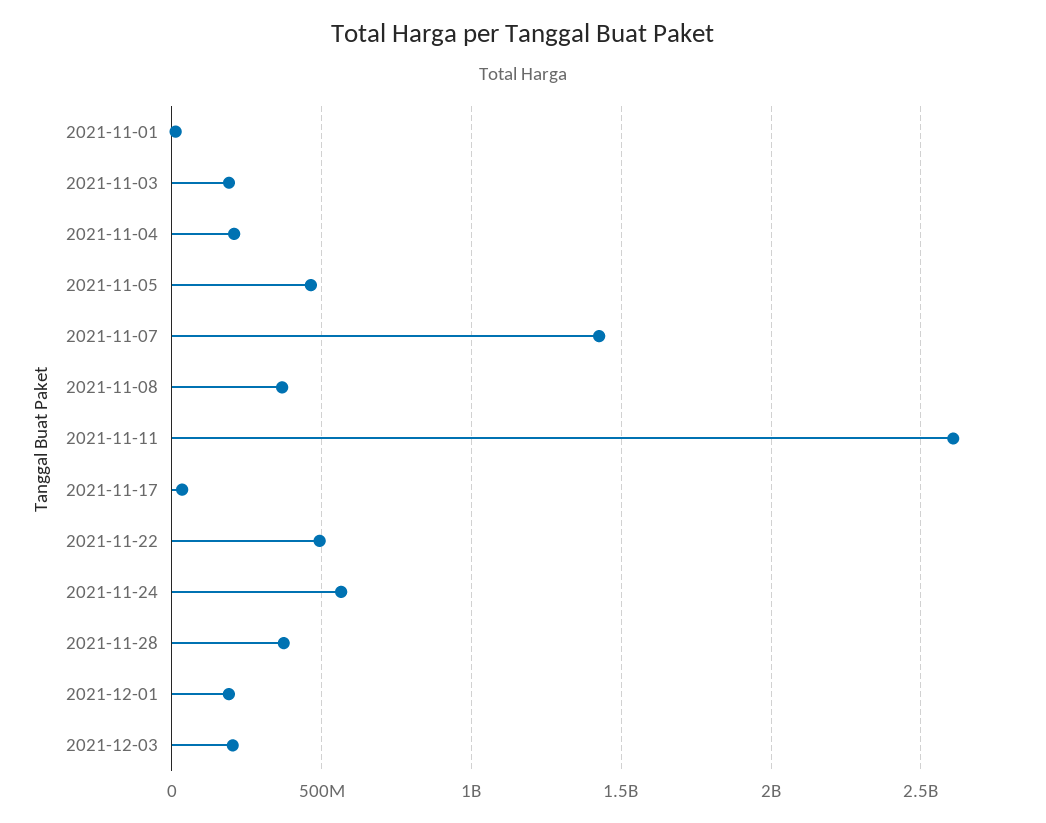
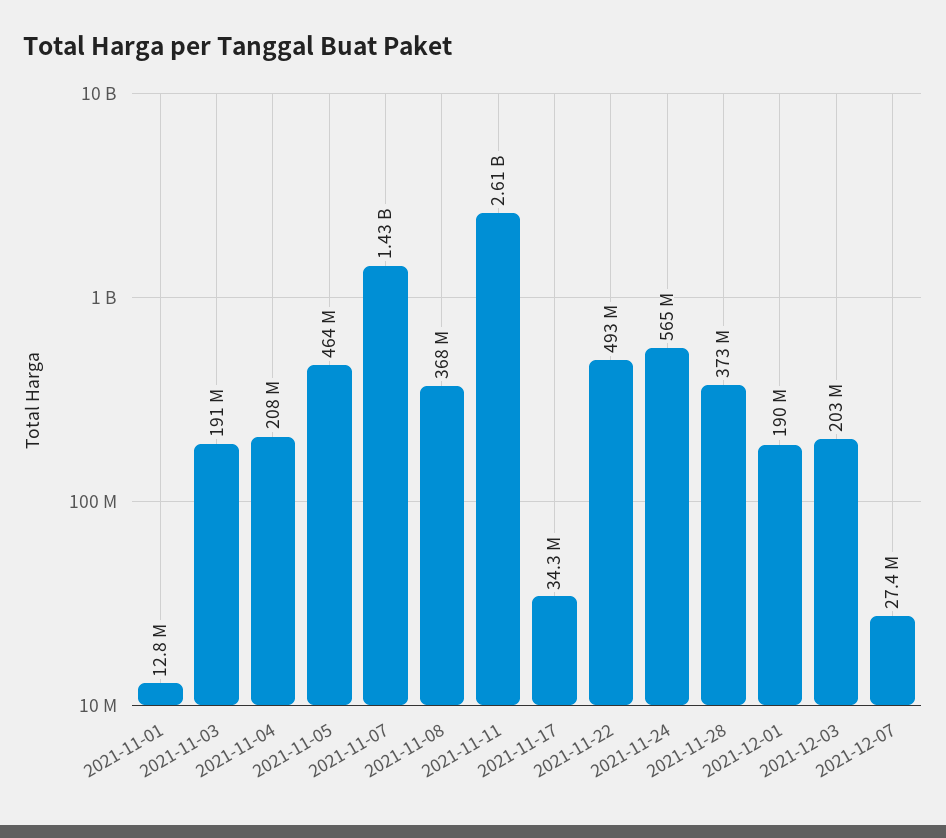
2021-12-07: none -> 27400000

